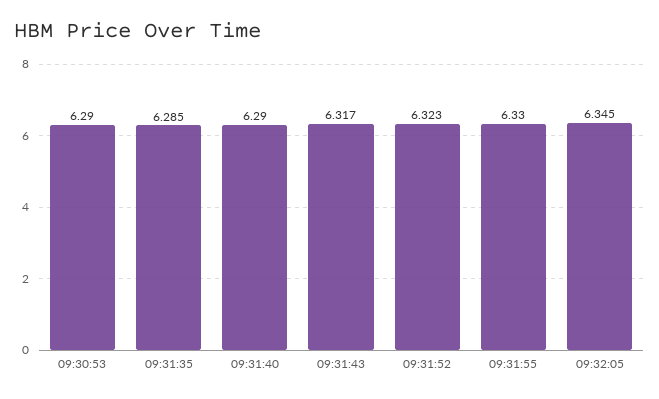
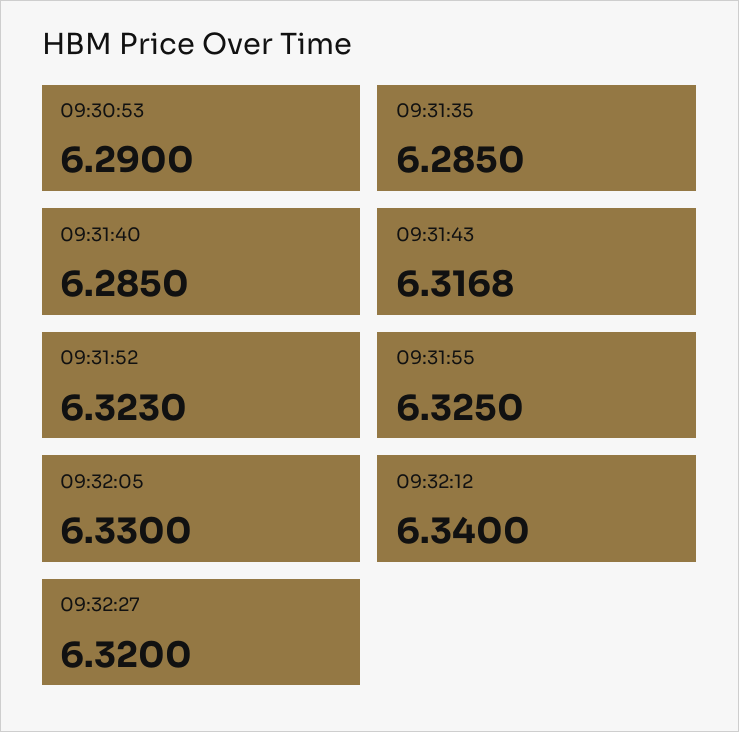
09:31:40: 6.29 -> 6.285
09:31:55: 6.33 -> 6.325
09:32:05: 6.345 -> 6.33
09:32:12: none -> 6.34
09:32:27: none -> 6.32

